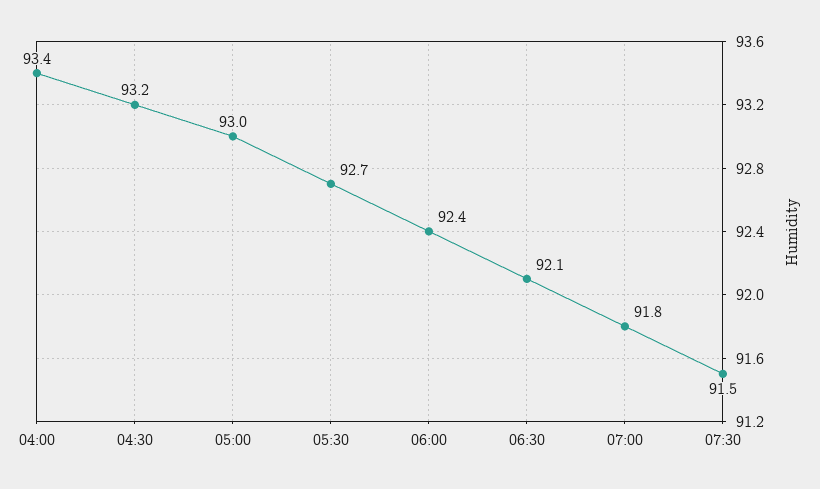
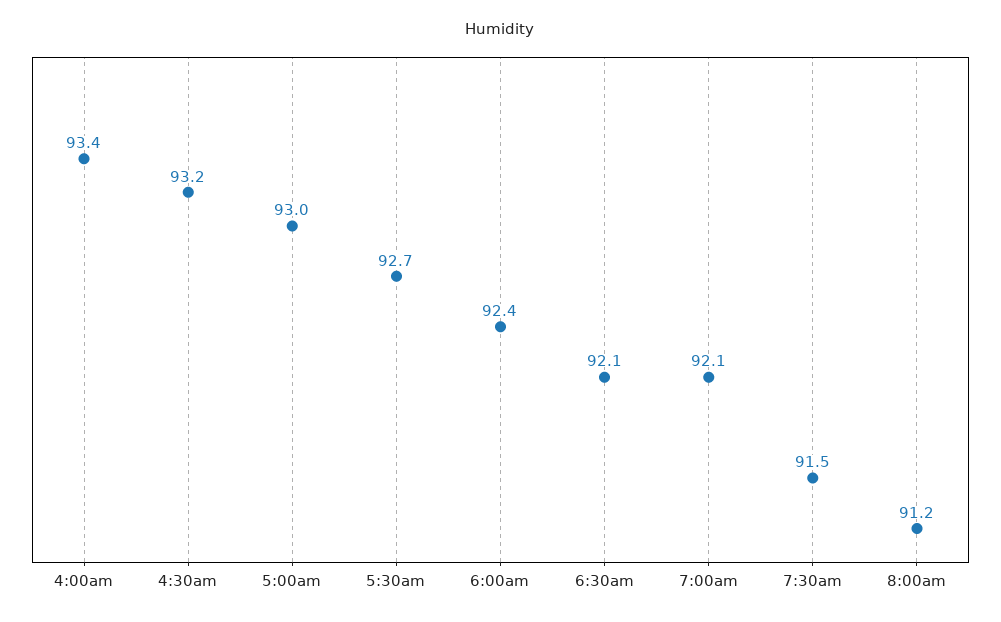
07:00: 91.8 -> 92.1
8:00am: none -> 91.2

